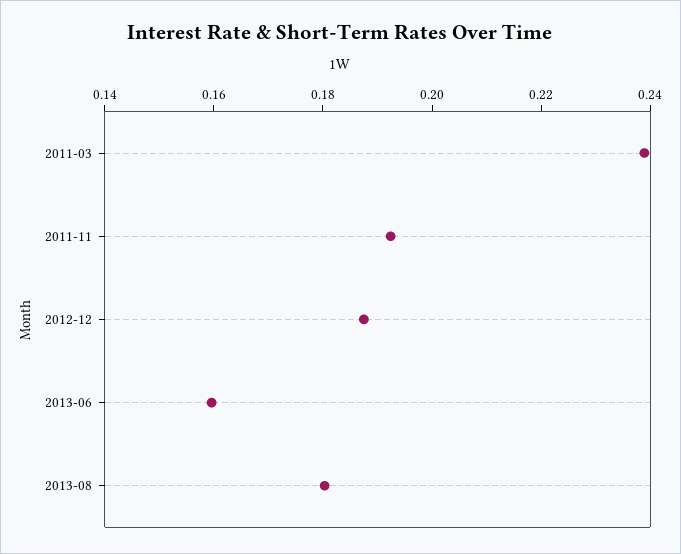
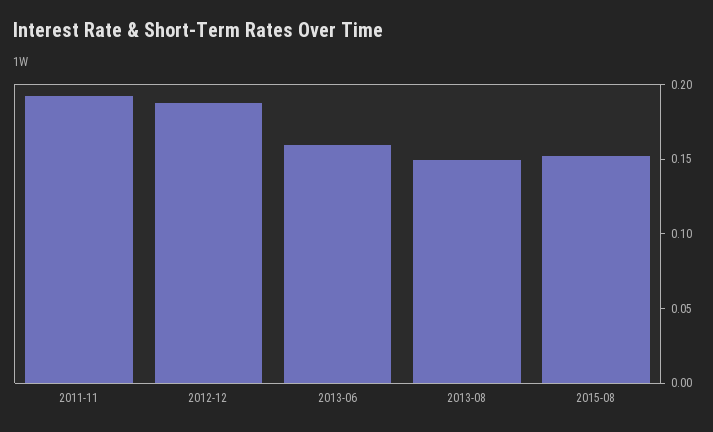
2011-03: 0.24 -> none
2013-08: 0.18 -> 0.15
2015-08: none -> 0.15

